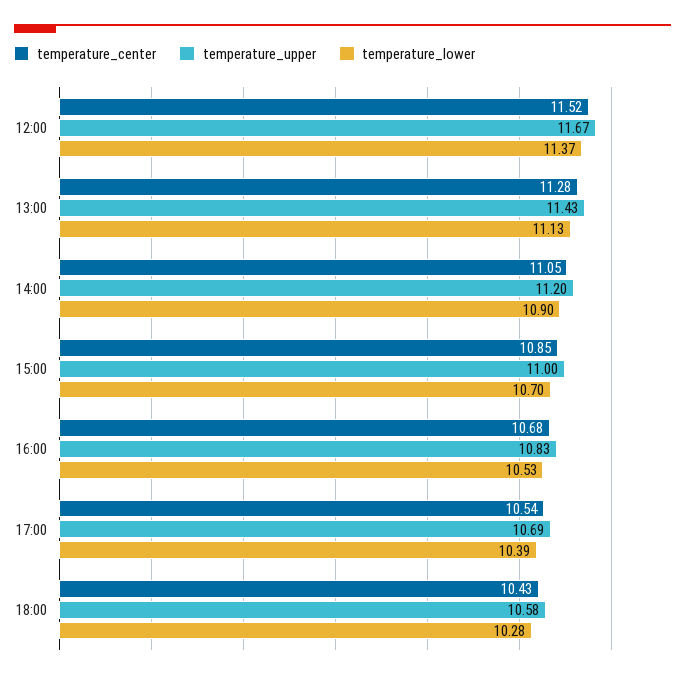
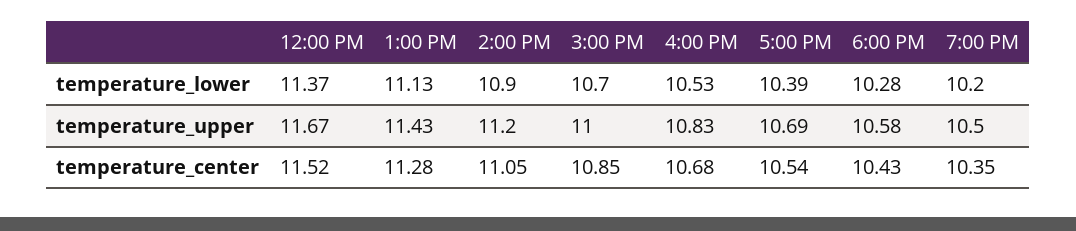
temperature_lower, 7:00 PM: none -> 10.2
temperature_upper, 7:00 PM: none -> 10.5
temperature_center, 7:00 PM: none -> 10.35

